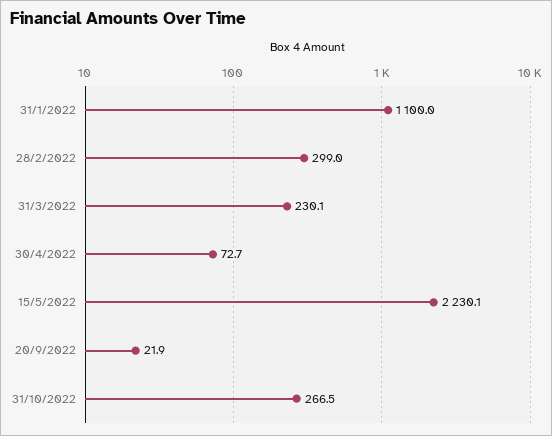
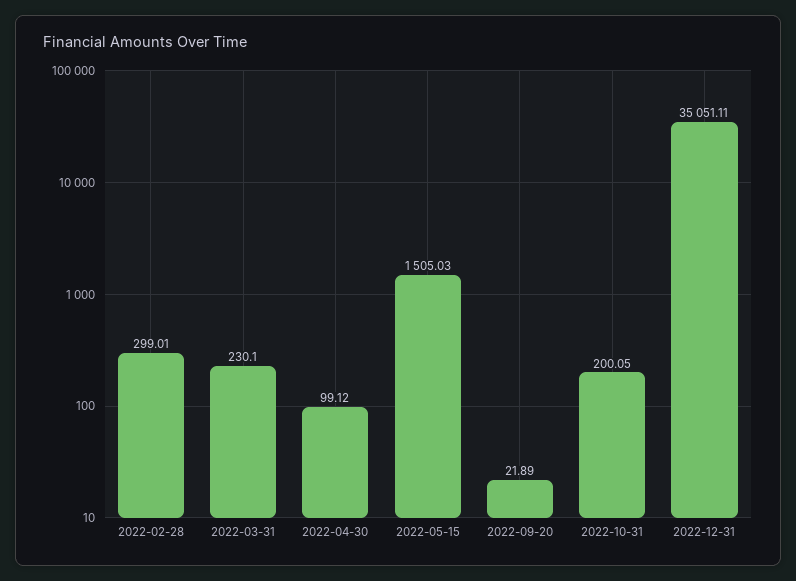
31/1/2022: 1100 -> none
30/4/2022: 72.7 -> 99.12
15/5/2022: 2230.1 -> 1505.03
31/10/2022: 266.5 -> 200.05
2022-12-31: none -> 35051.11

